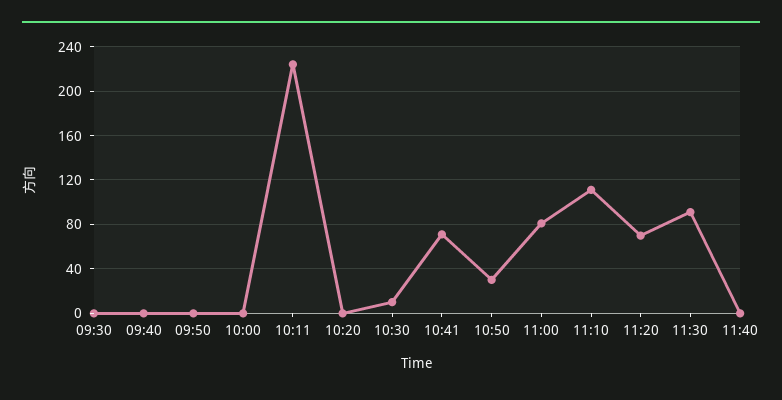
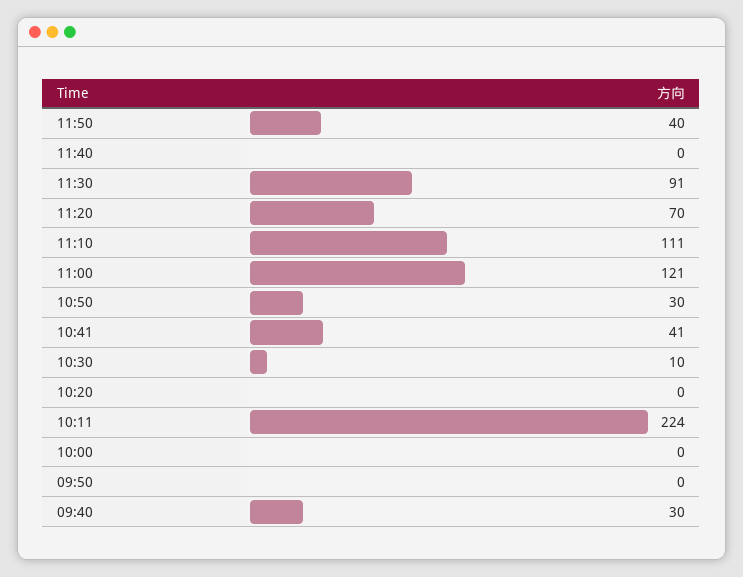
09:30: 0 -> none
09:40: 0 -> 30
10:41: 70 -> 41
11:00: 80 -> 121
11:50: none -> 40

